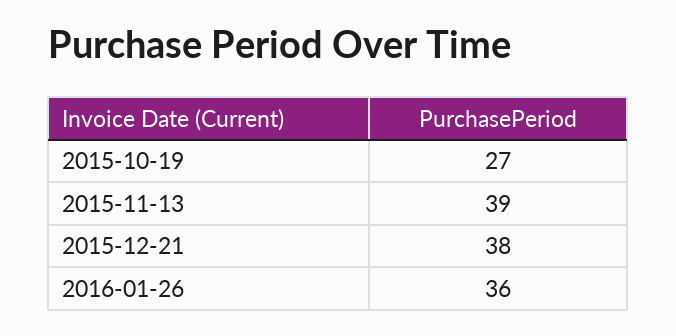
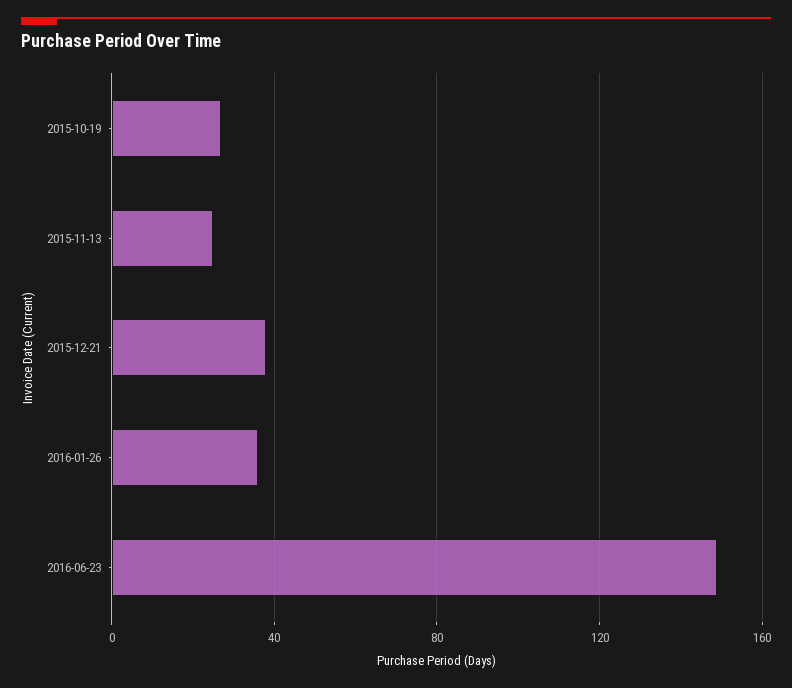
2015-11-13: 39 -> 25
2016-06-23: none -> 150

